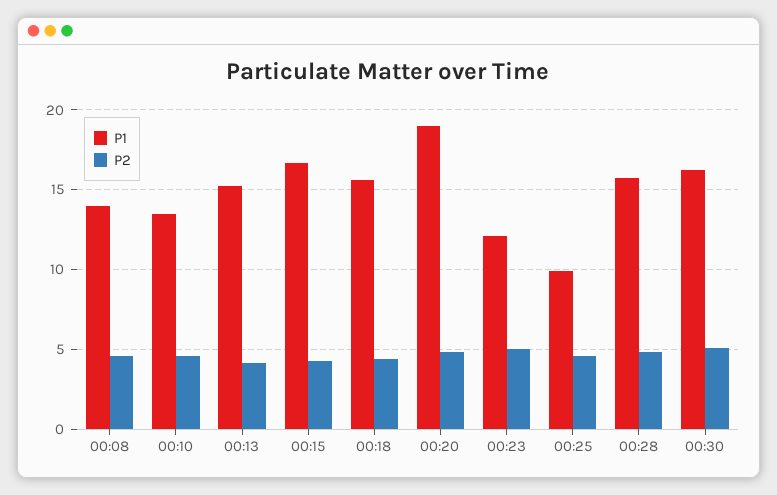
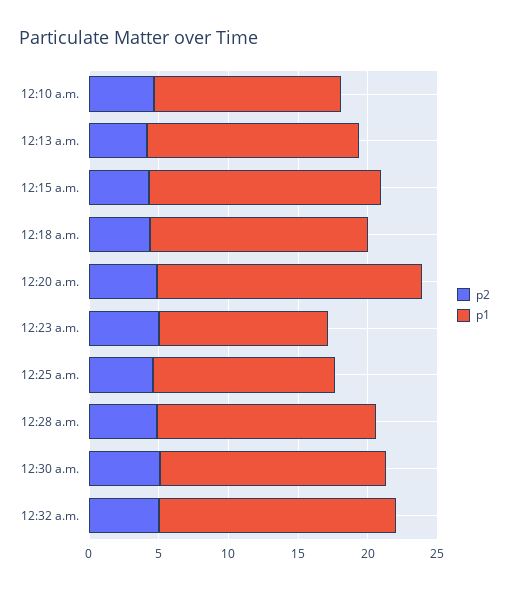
P1, 00:08: 14 -> none
P2, 00:08: 4.5 -> none
P1, 00:25: 10 -> 13
P2, 12:32 a.m.: none -> 5
P1, 12:32 a.m.: none -> 17

